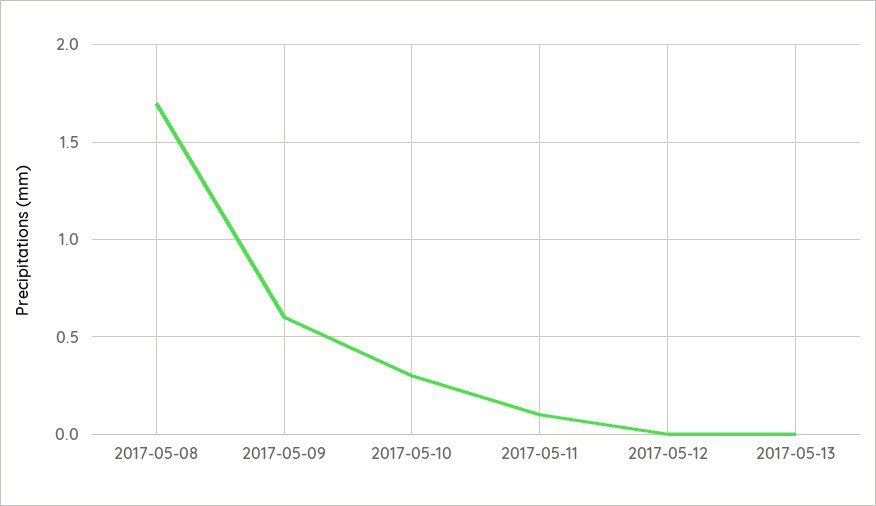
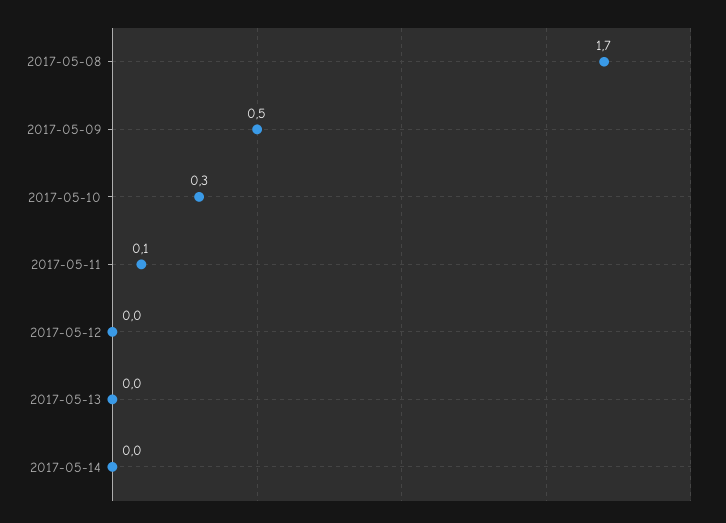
2017-05-09: 0.6 -> 0.5
2017-05-14: none -> 0

